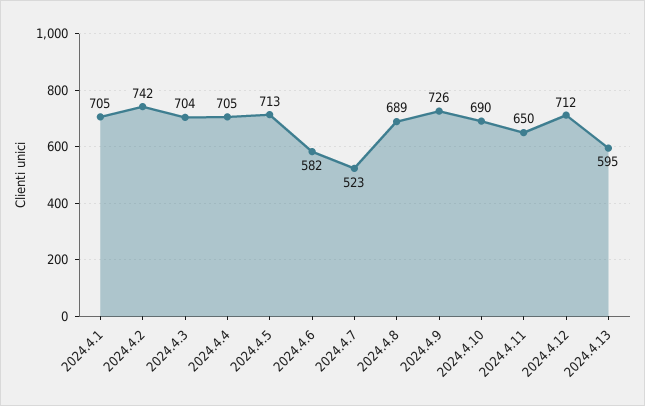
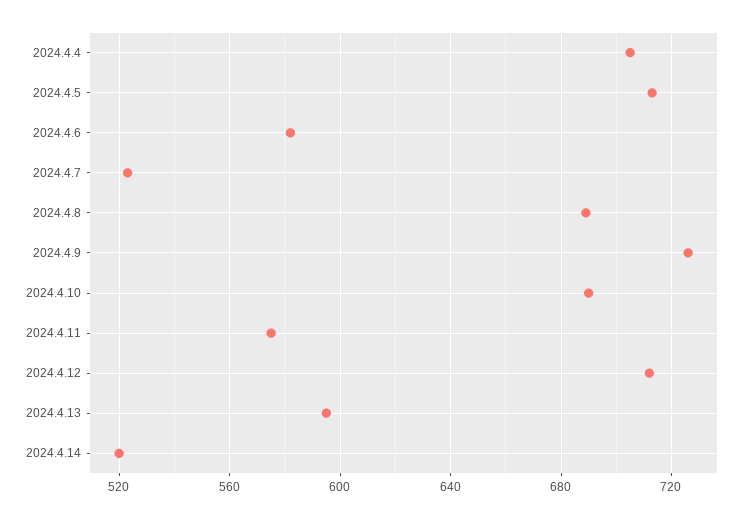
2024.4.1: 705 -> none
2024.4.2: 742 -> none
2024.4.3: 704 -> none
2024.4.11: 650 -> 575
2024.4.14: none -> 520

